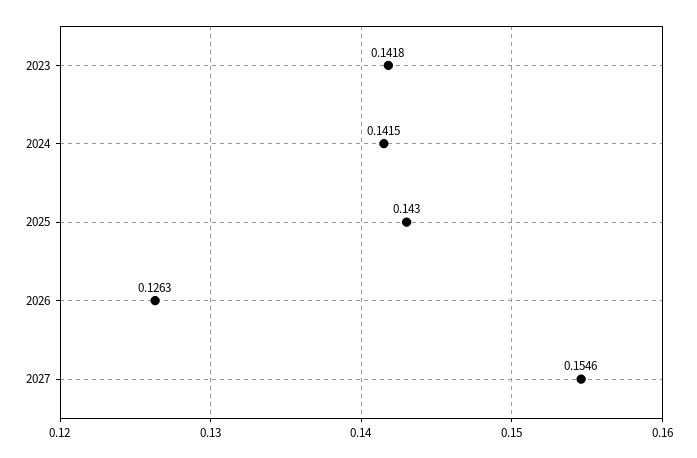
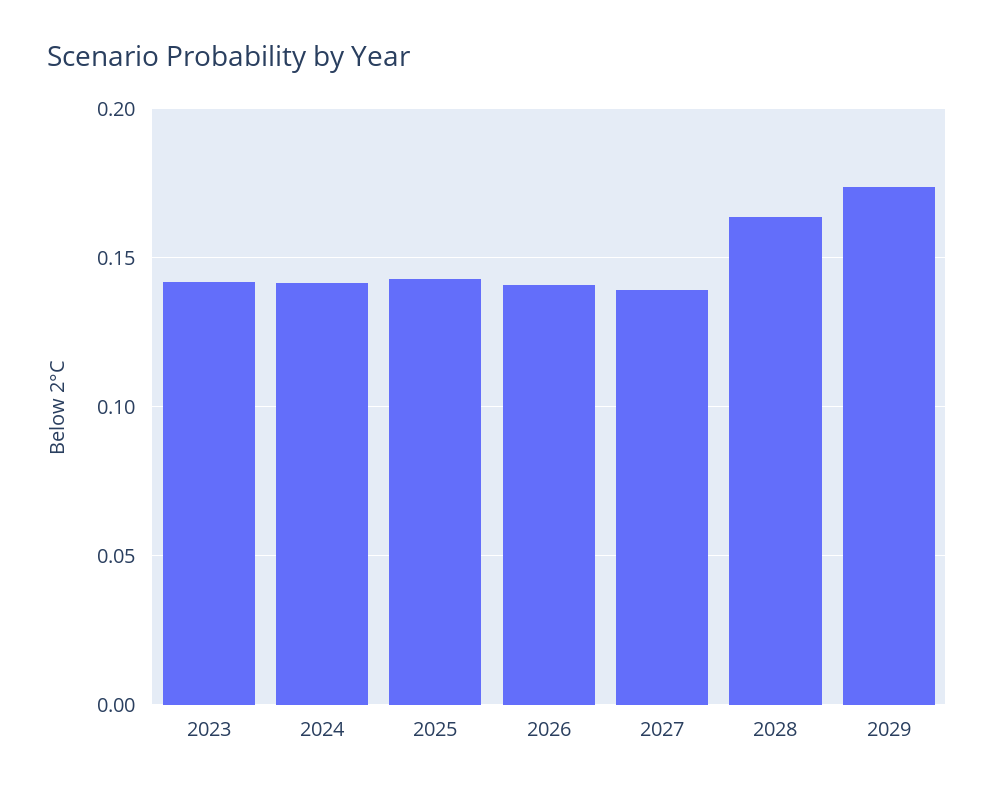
2026: 0.1263 -> 0.14
2027: 0.1546 -> 0.14
2028: none -> 0.165
2029: none -> 0.175

